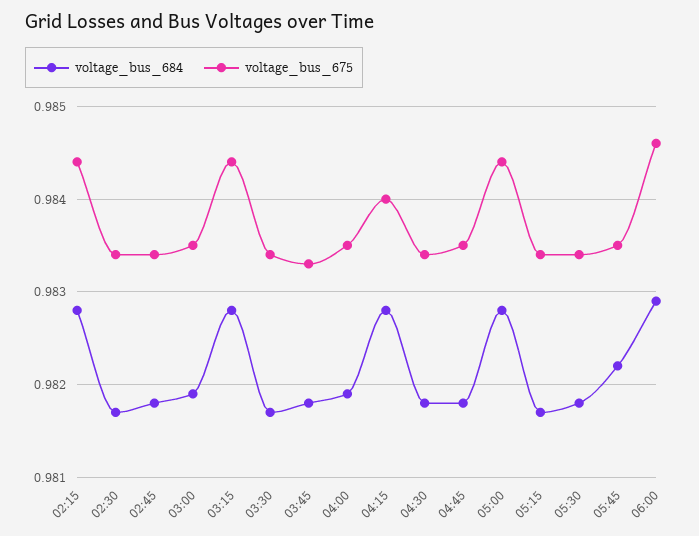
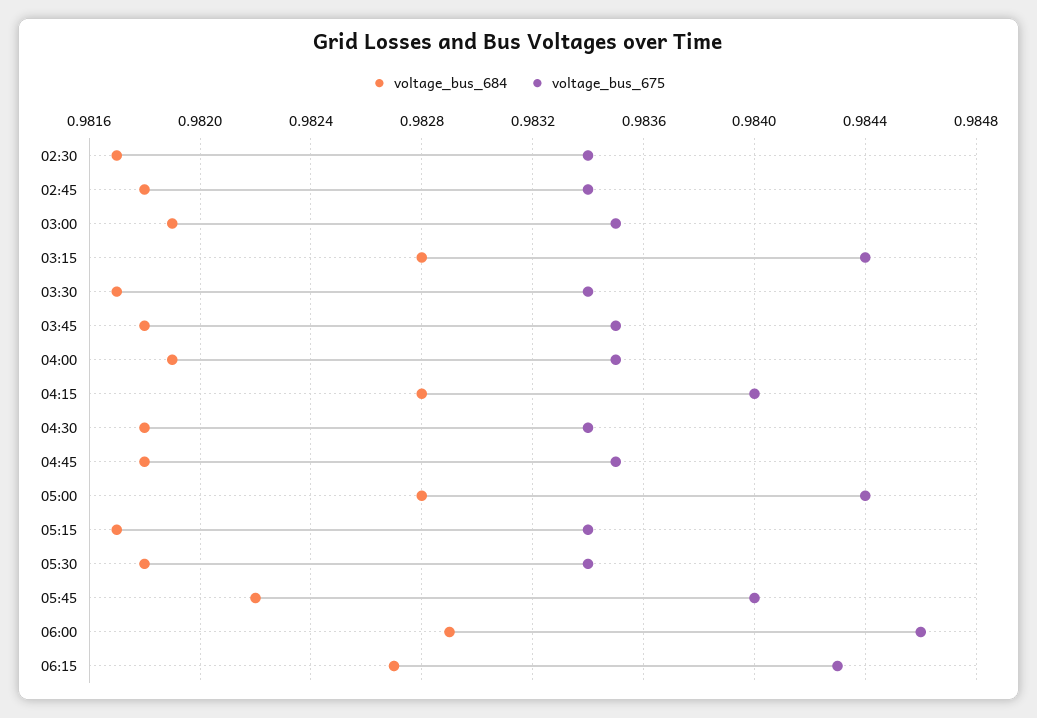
voltage_bus_684, 02:15: 0.9828 -> none
voltage_bus_675, 02:15: 0.9844 -> none
voltage_bus_675, 03:45: 0.9833 -> 0.9835
voltage_bus_675, 05:45: 0.9835 -> 0.984
voltage_bus_684, 06:15: none -> 0.9827
voltage_bus_675, 06:15: none -> 0.9843

